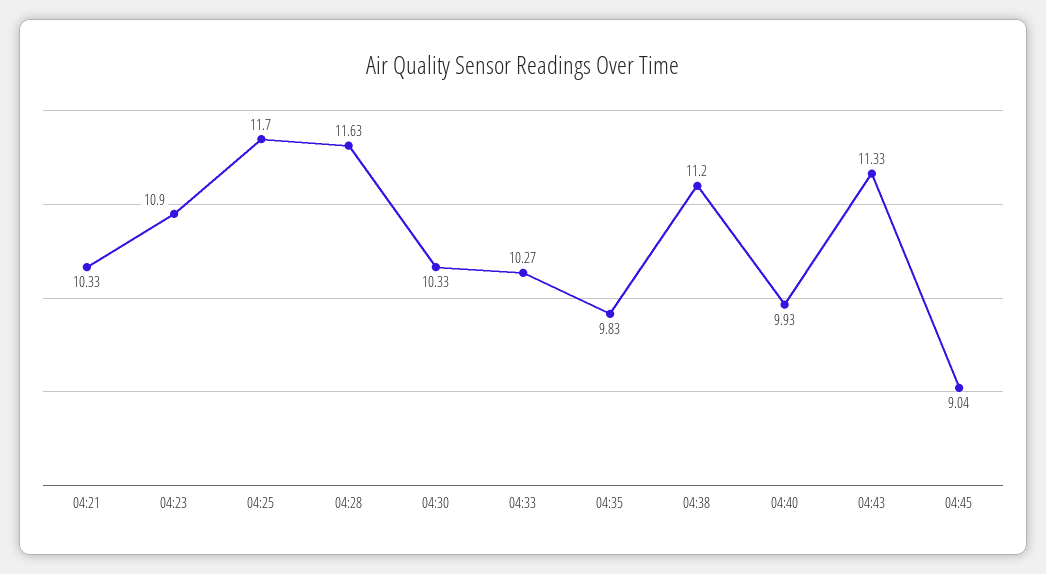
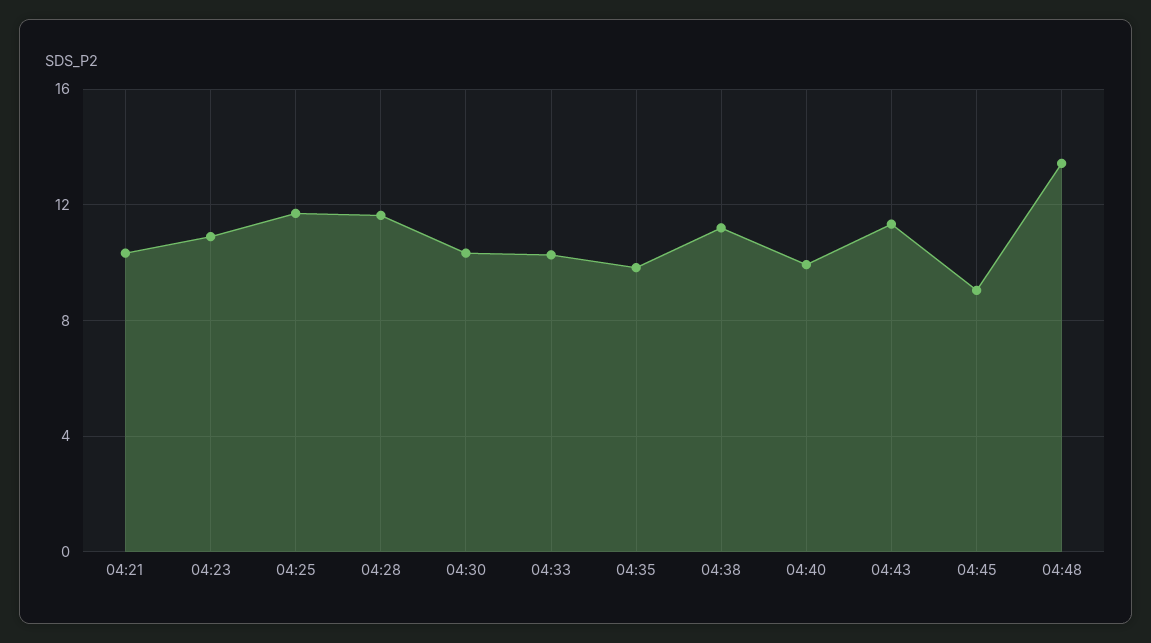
04:48: none -> 13.5

